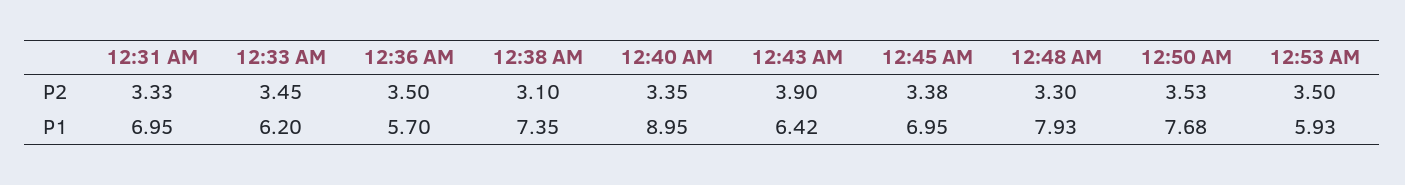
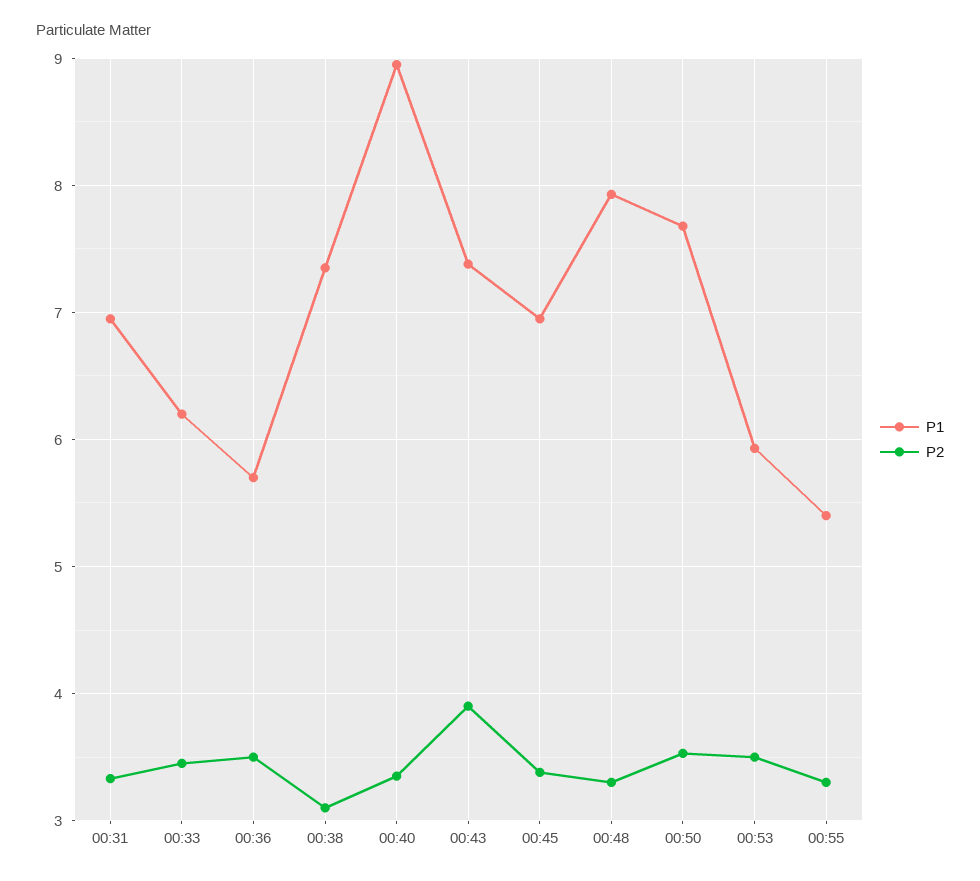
P1, 12:43 AM: 6.42 -> 7.4
P1, 00:55: none -> 5.4
P2, 00:55: none -> 3.3

